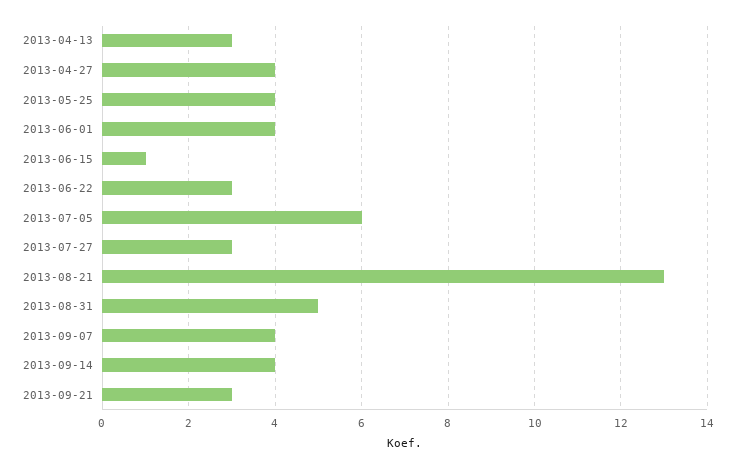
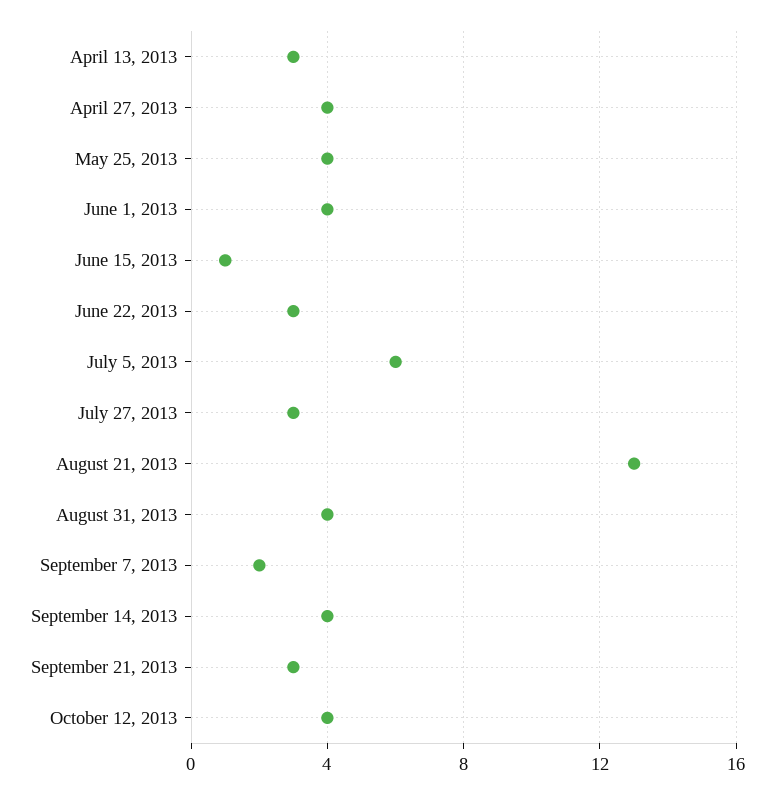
2013-08-31: 5 -> 4
2013-09-07: 4 -> 2
October 12, 2013: none -> 4

